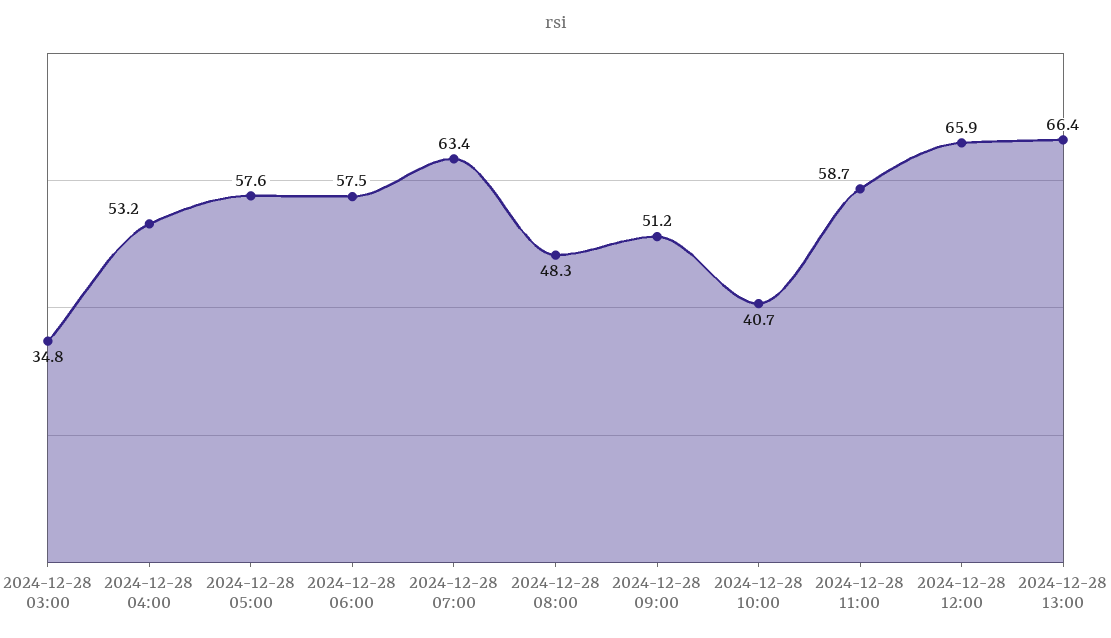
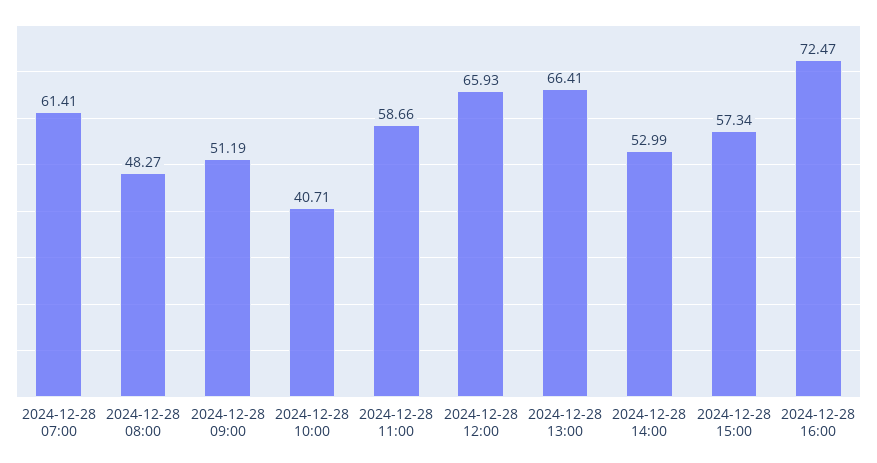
2024-12-28 03:00: 34.8 -> none
2024-12-28 04:00: 53.2 -> none
2024-12-28 05:00: 57.6 -> none
2024-12-28 06:00: 57.5 -> none
2024-12-28 07:00: 63.4 -> 61.41
2024-12-28 14:00: none -> 52.99
2024-12-28 15:00: none -> 57.34
2024-12-28 16:00: none -> 72.47

